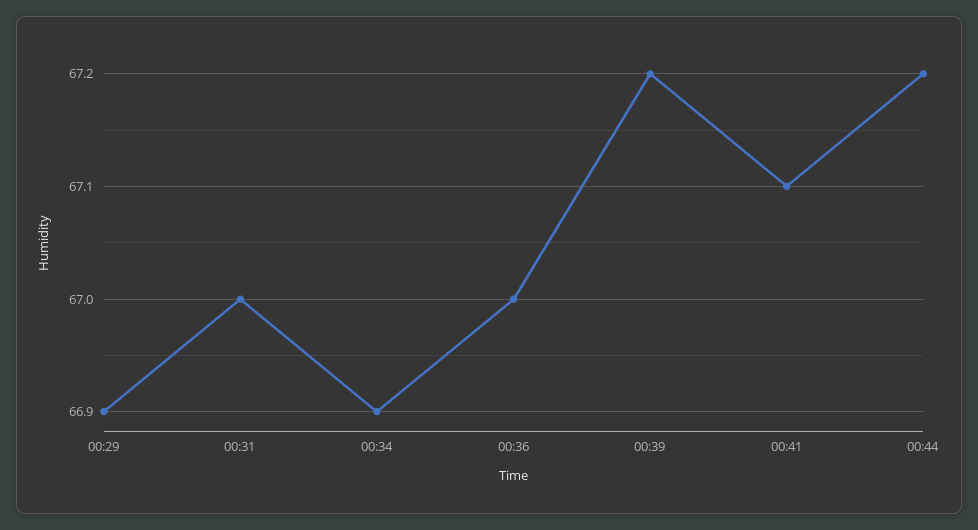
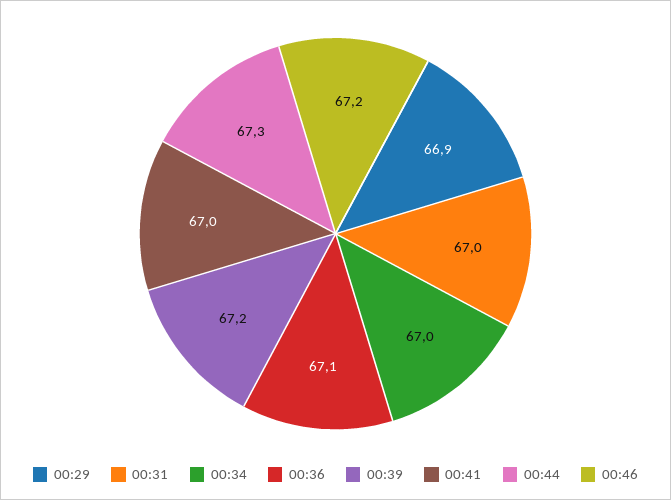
00:34: 66.9 -> 67
00:36: 67 -> 67.1
00:41: 67.1 -> 67
00:44: 67.2 -> 67.3
00:46: none -> 67.2

